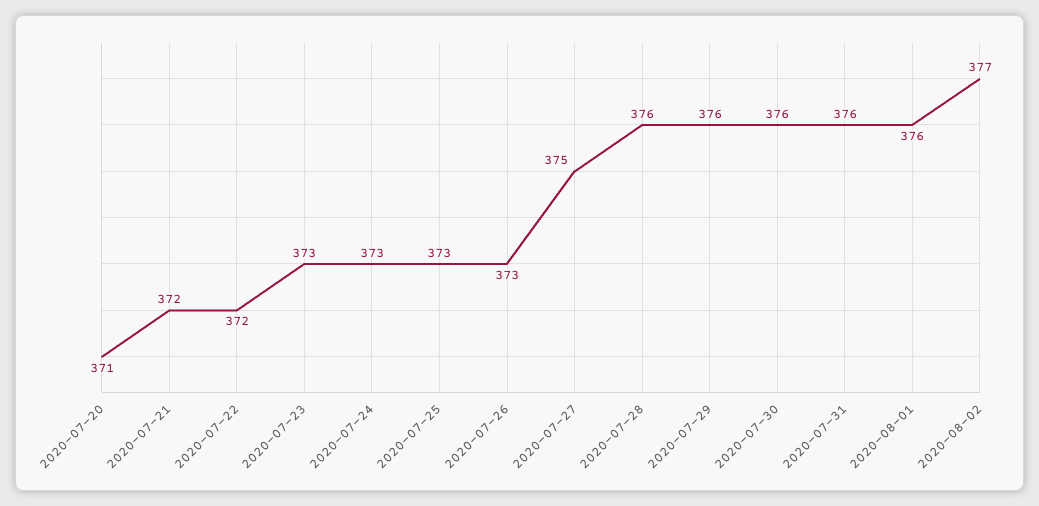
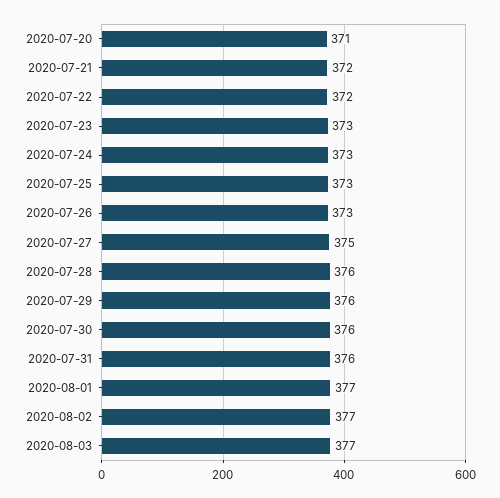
2020-08-01: 376 -> 377
2020-08-03: none -> 377

